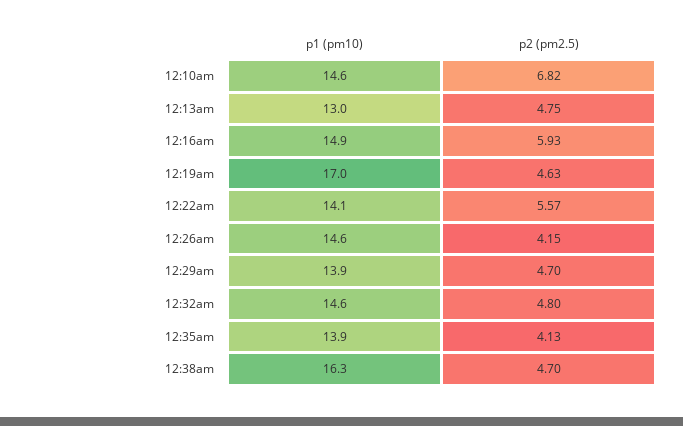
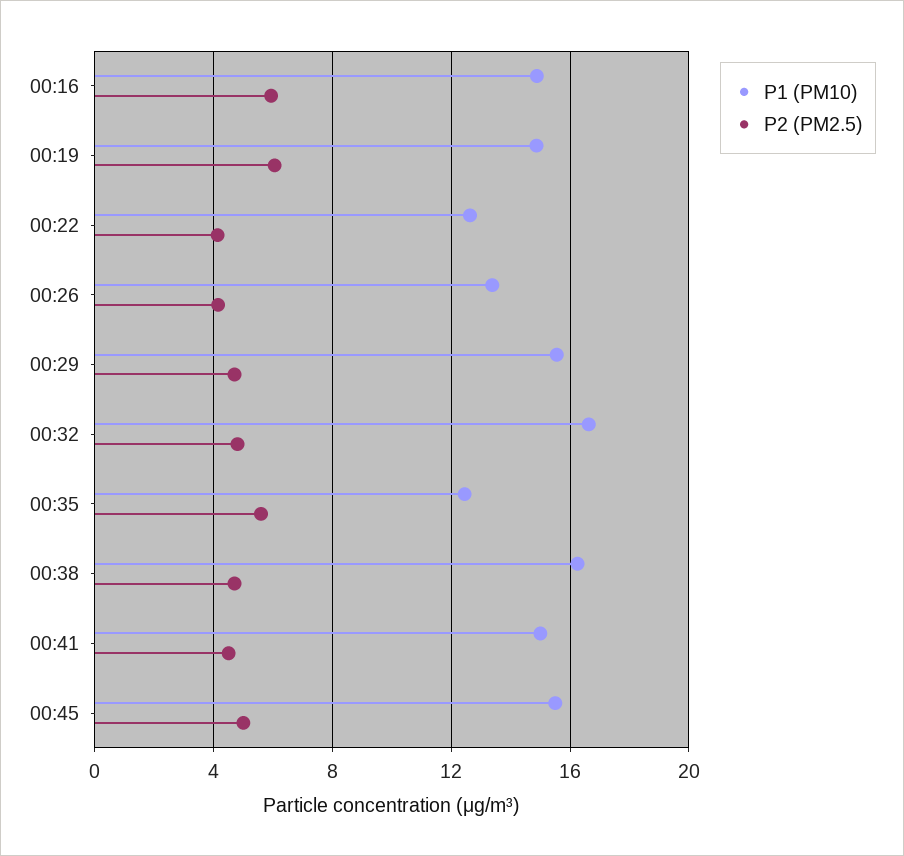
p1 (pm10), 12:10am: 14.6 -> none
p2 (pm2.5), 12:10am: 6.82 -> none
p1 (pm10), 12:13am: 13 -> none
p2 (pm2.5), 12:13am: 4.75 -> none
p1 (pm10), 12:19am: 17 -> 15
p2 (pm2.5), 12:19am: 4.63 -> 6
p1 (pm10), 12:22am: 14.1 -> 12.5
p2 (pm2.5), 12:22am: 5.57 -> 4
p1 (pm10), 12:26am: 14.6 -> 13.5
p1 (pm10), 12:29am: 13.9 -> 15.5
p1 (pm10), 12:32am: 14.6 -> 16.5
p1 (pm10), 12:35am: 13.9 -> 12.5
p2 (pm2.5), 12:35am: 4.13 -> 5.5
p1 (pm10), 00:41: none -> 15
p2 (pm2.5), 00:41: none -> 4.5
p1 (pm10), 00:45: none -> 15.5
p2 (pm2.5), 00:45: none -> 5

